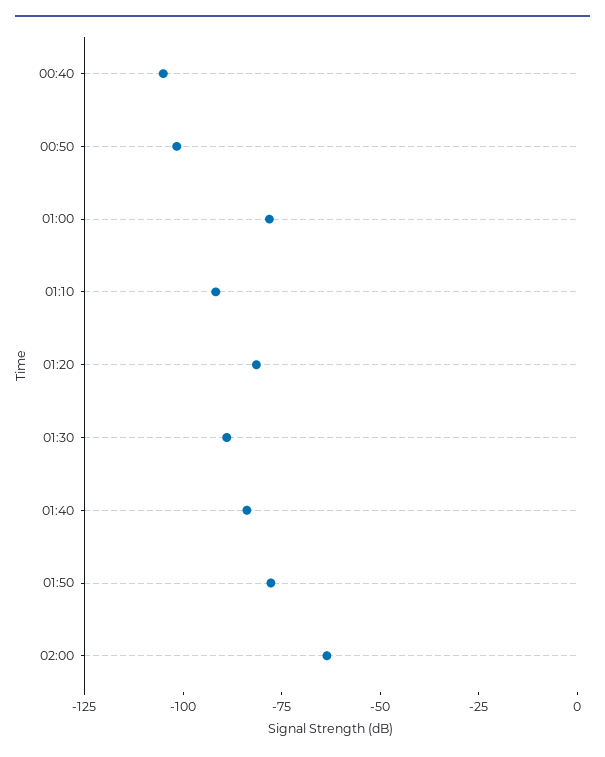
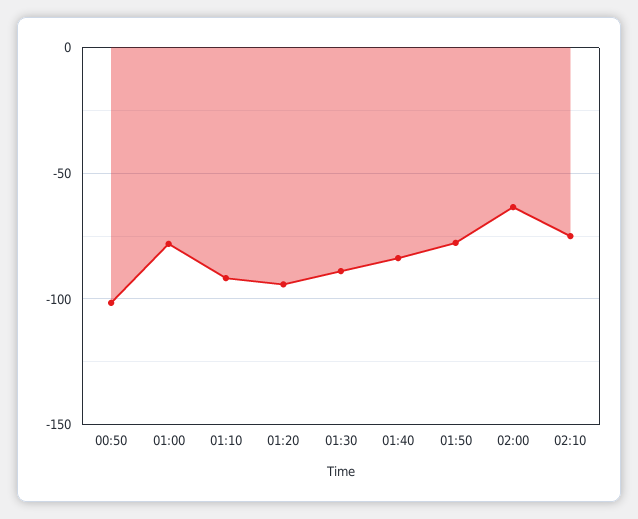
00:40: -105 -> none
01:20: -80 -> -95
02:10: none -> -75

